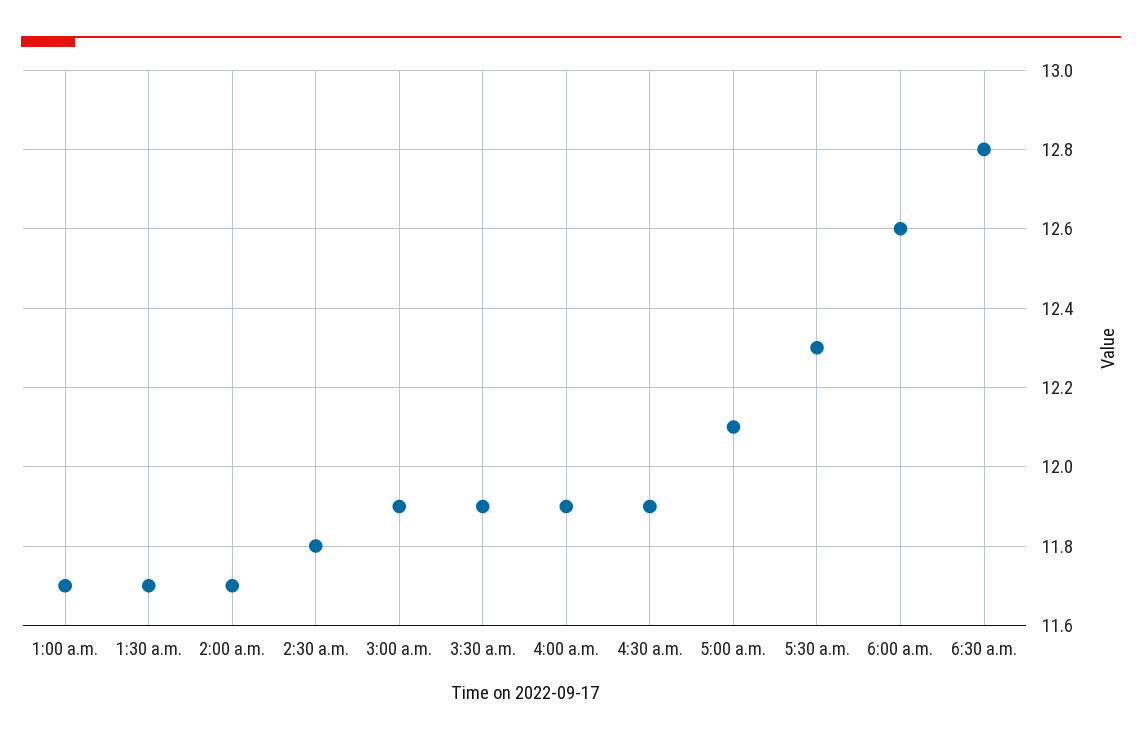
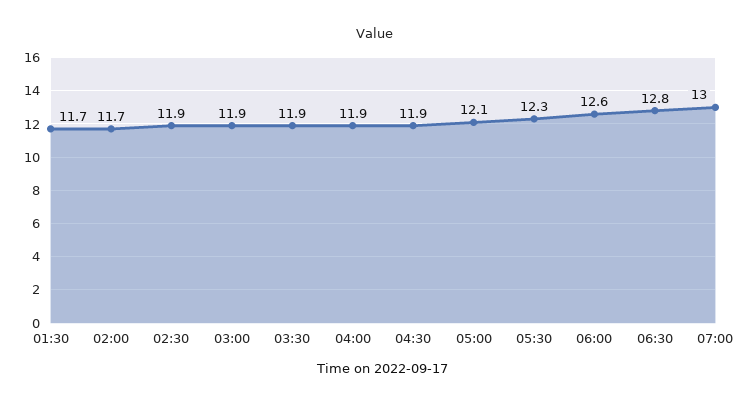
1:00 a.m.: 11.7 -> none
2:30 a.m.: 11.8 -> 11.9
07:00: none -> 13

